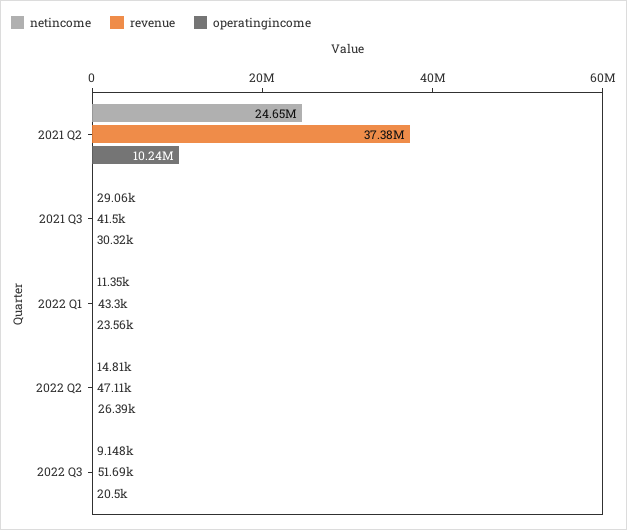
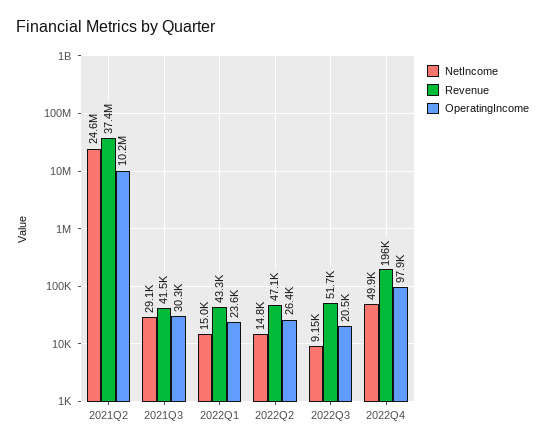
netincome, 2022 Q1: 11350 -> 15000
netincome, 2022Q4: none -> 49900
revenue, 2022Q4: none -> 196000
operatingincome, 2022Q4: none -> 97900

